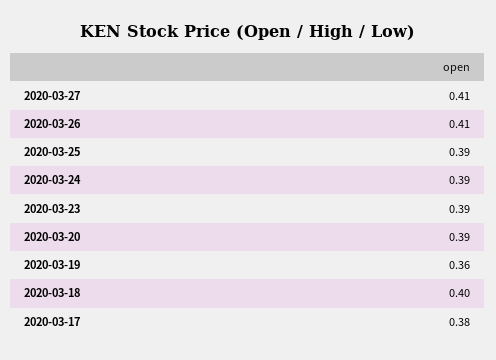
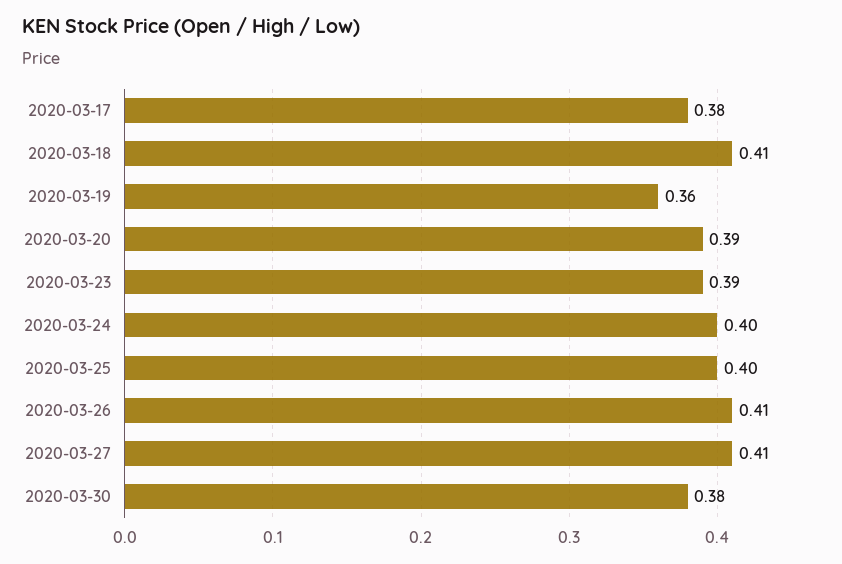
2020-03-25: 0.39 -> 0.4
2020-03-24: 0.39 -> 0.4
2020-03-18: 0.4 -> 0.41
2020-03-30: none -> 0.38

